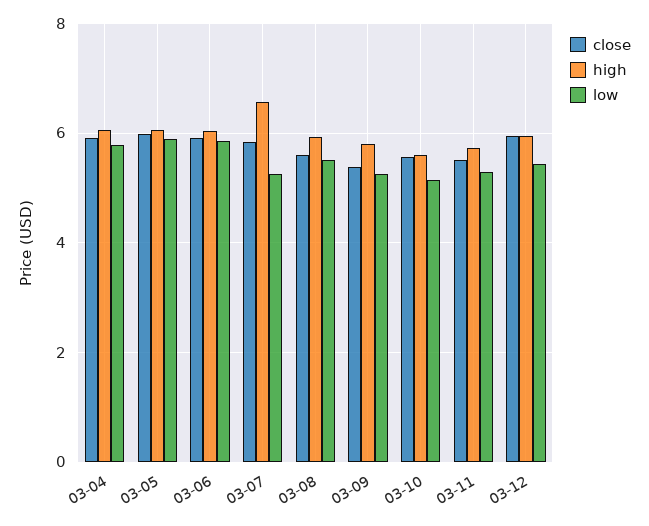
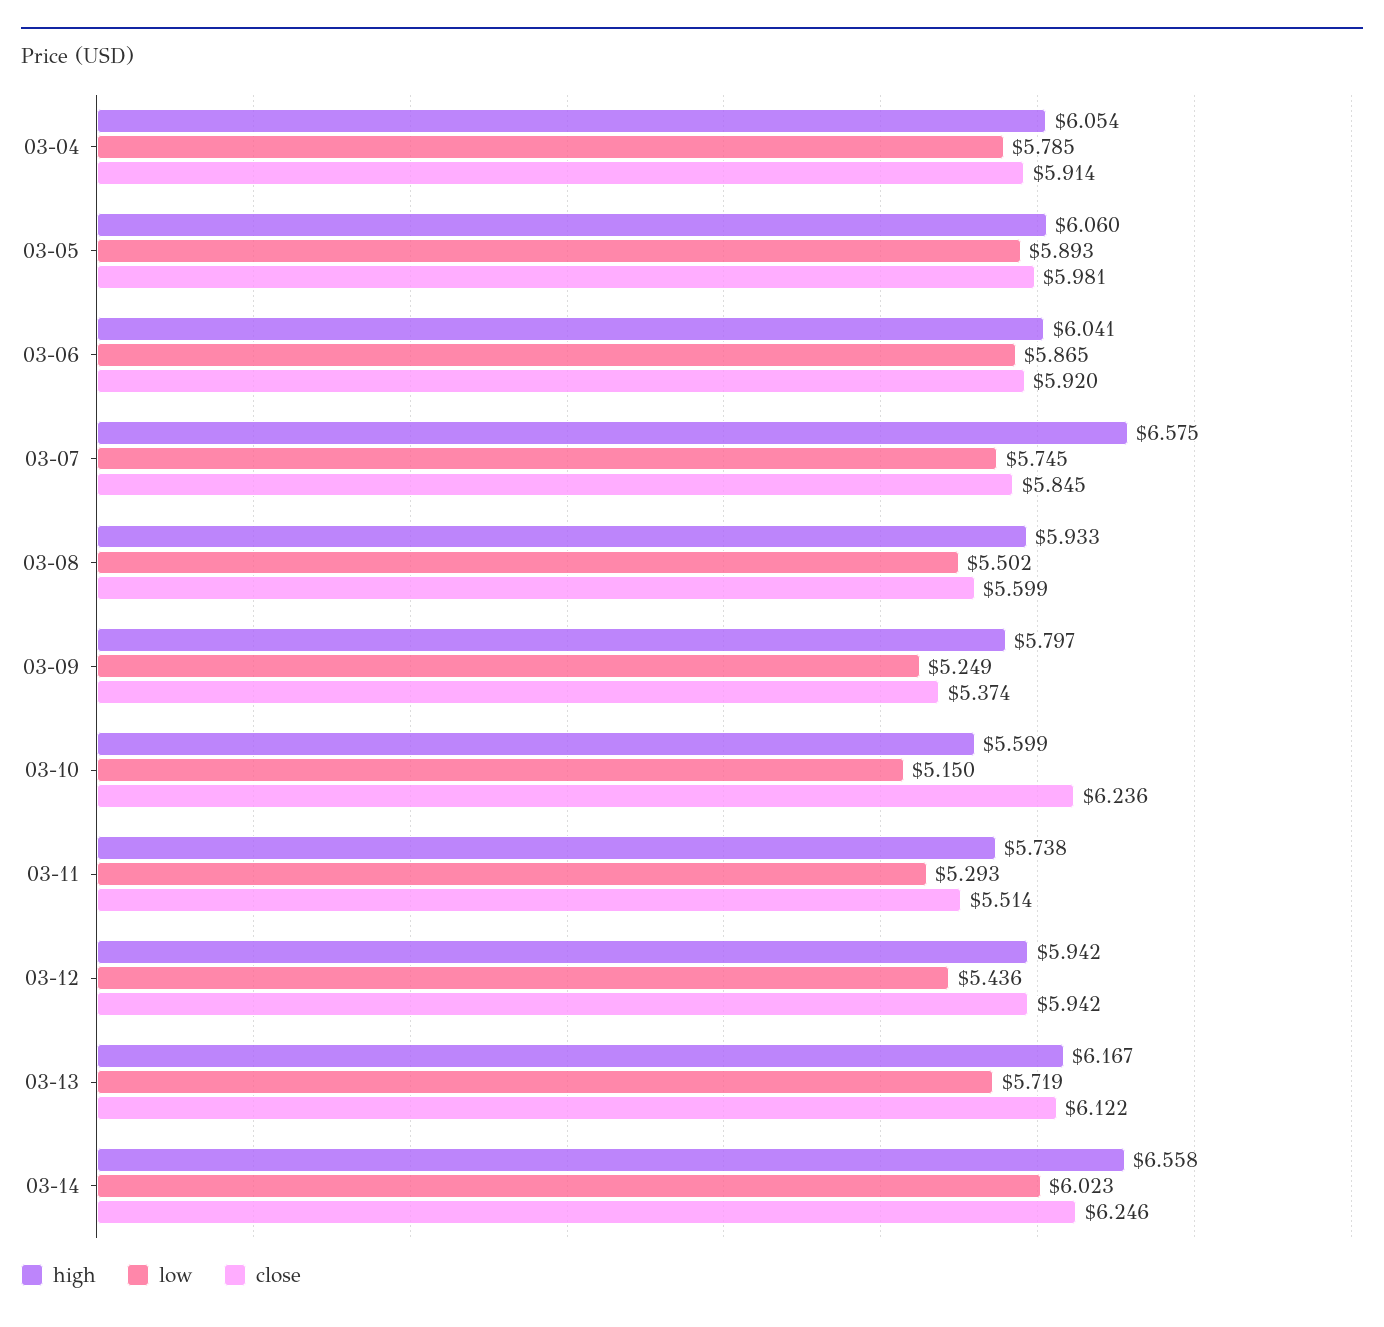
low, 03-07: 5.2 -> 5.745
close, 03-10: 5.6 -> 6.236
high, 03-13: none -> 6.167
low, 03-13: none -> 5.719
close, 03-13: none -> 6.122
high, 03-14: none -> 6.558
low, 03-14: none -> 6.023
close, 03-14: none -> 6.246

